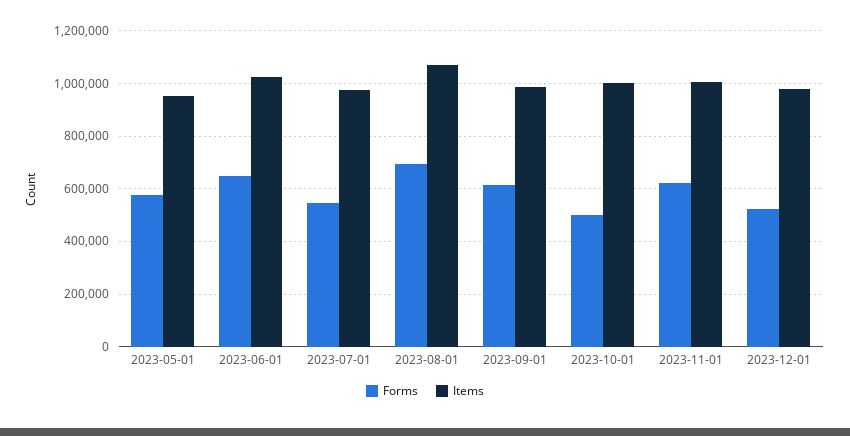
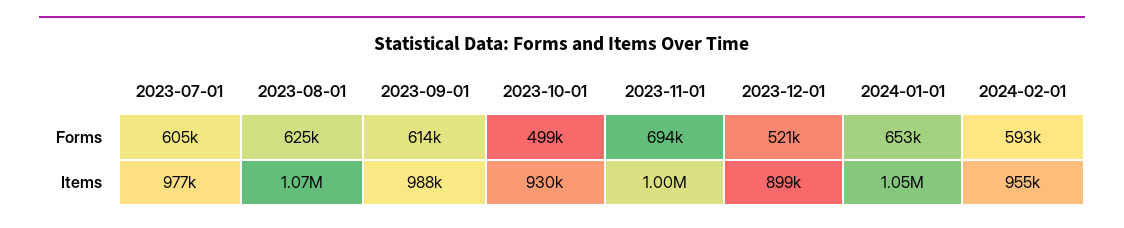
Forms, 2023-05-01: 575000 -> none
Items, 2023-05-01: 950000 -> none
Forms, 2023-06-01: 650000 -> none
Items, 2023-06-01: 1025000 -> none
Forms, 2023-07-01: 550000 -> 605000
Forms, 2023-08-01: 700000 -> 625000
Items, 2023-10-01: 1000000 -> 930000
Forms, 2023-11-01: 625000 -> 694000
Items, 2023-12-01: 975000 -> 899000
Forms, 2024-01-01: none -> 653000
Forms, 2024-02-01: none -> 593000
Items, 2024-01-01: none -> 1050000
Items, 2024-02-01: none -> 955000

